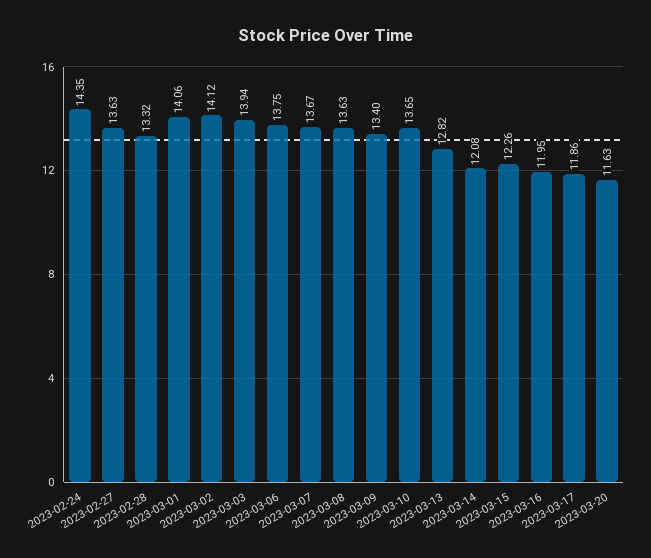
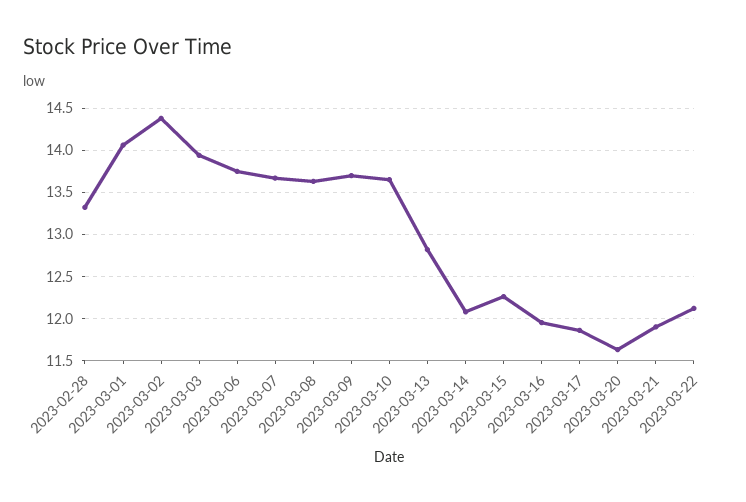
2023-02-24: 14.35 -> none
2023-02-27: 13.63 -> none
2023-03-02: 14.12 -> 14.4
2023-03-09: 13.4 -> 13.7
2023-03-21: none -> 11.9
2023-03-22: none -> 12.1

